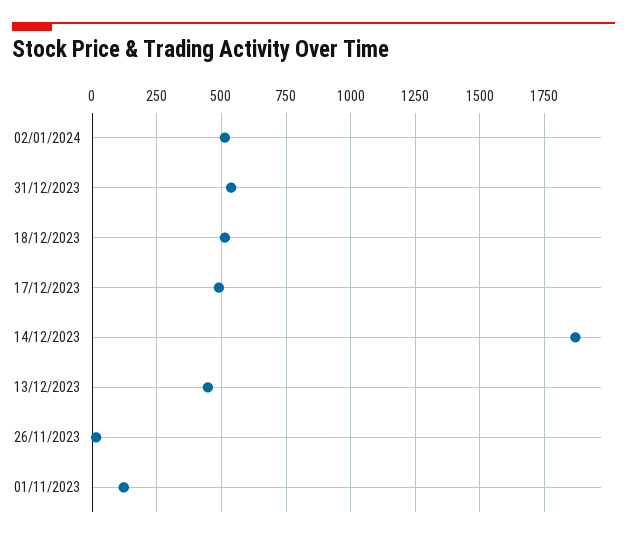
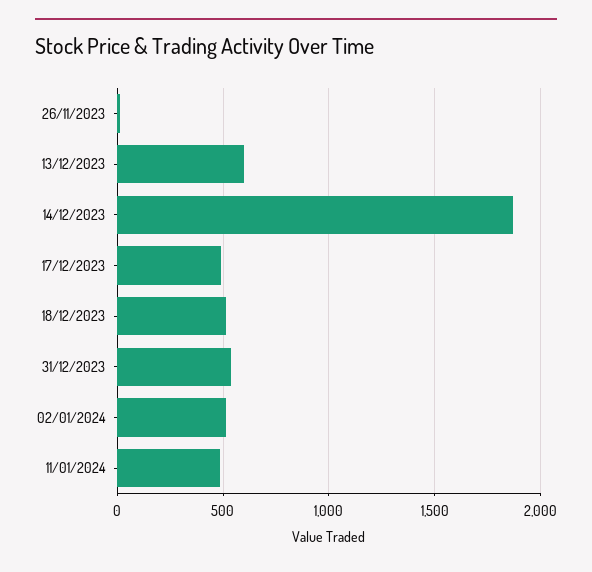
13/12/2023: 450 -> 600
01/11/2023: 125 -> none
11/01/2024: none -> 500

